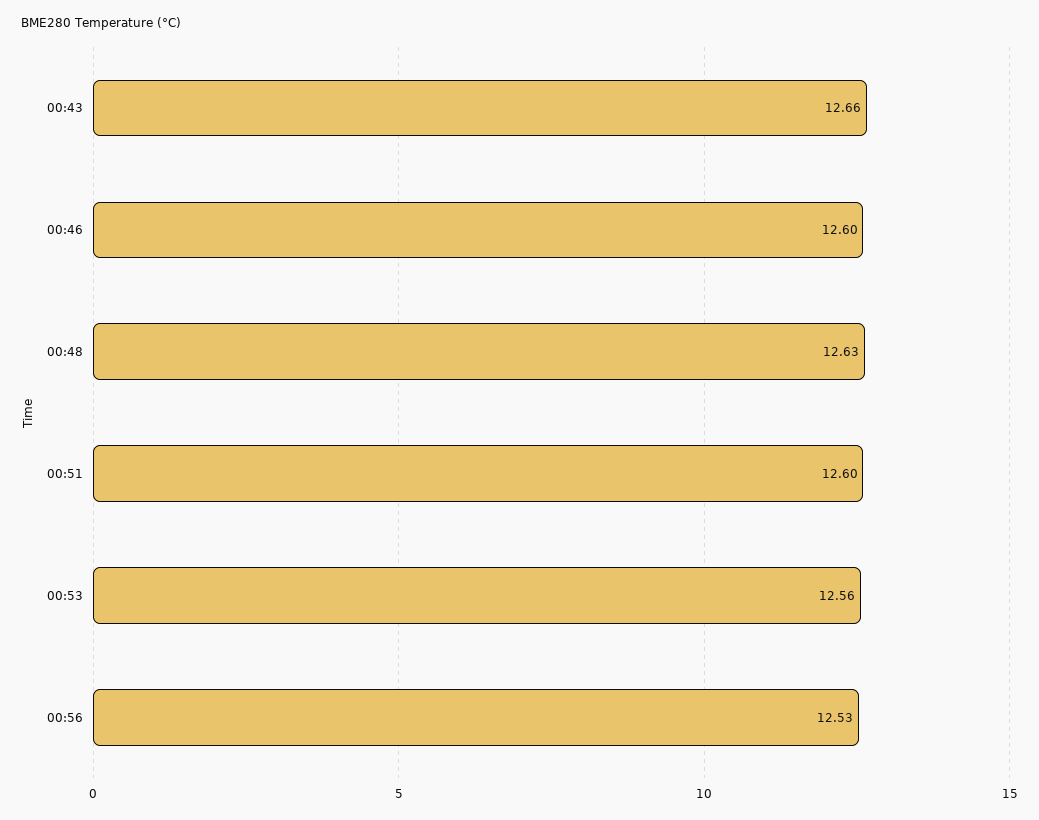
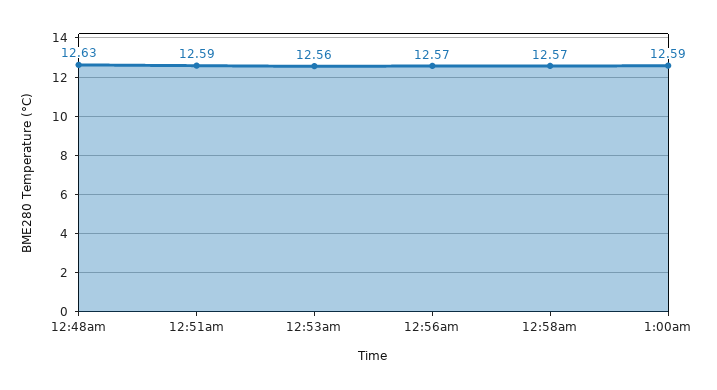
00:43: 12.66 -> none
00:46: 12.6 -> none
00:51: 12.6 -> 12.59
00:56: 12.53 -> 12.57
12:58am: none -> 12.57
1:00am: none -> 12.59

